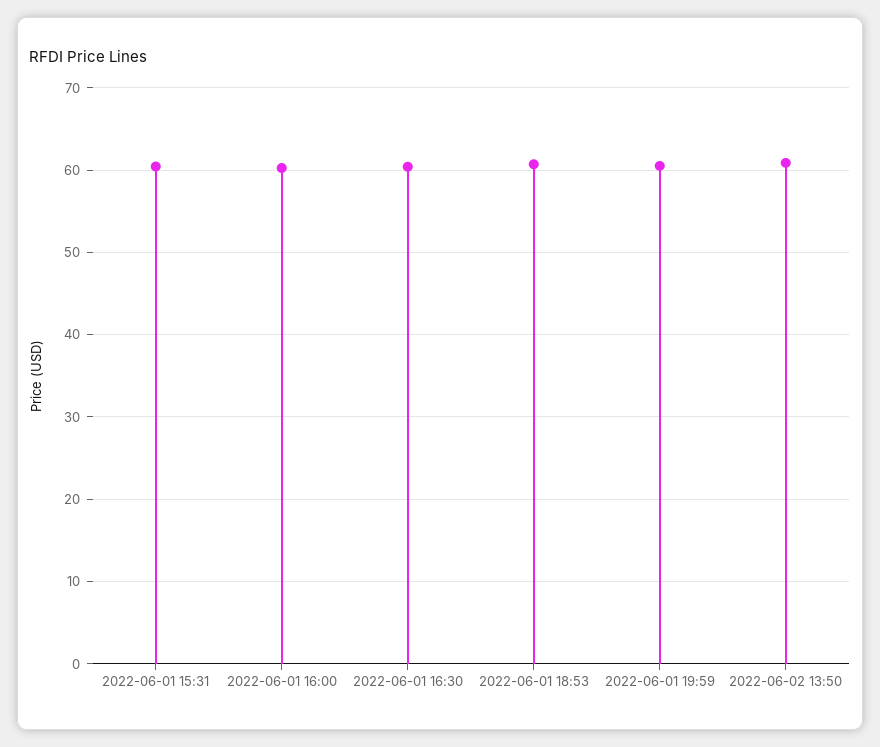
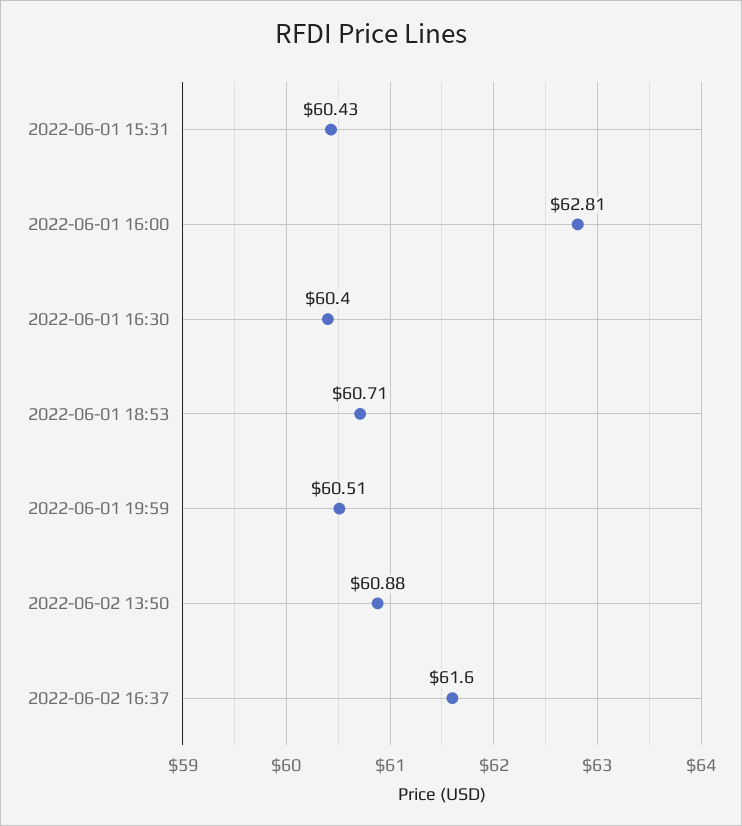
2022-06-01 16:00: 60 -> 62.81
2022-06-02 16:37: none -> 61.6

